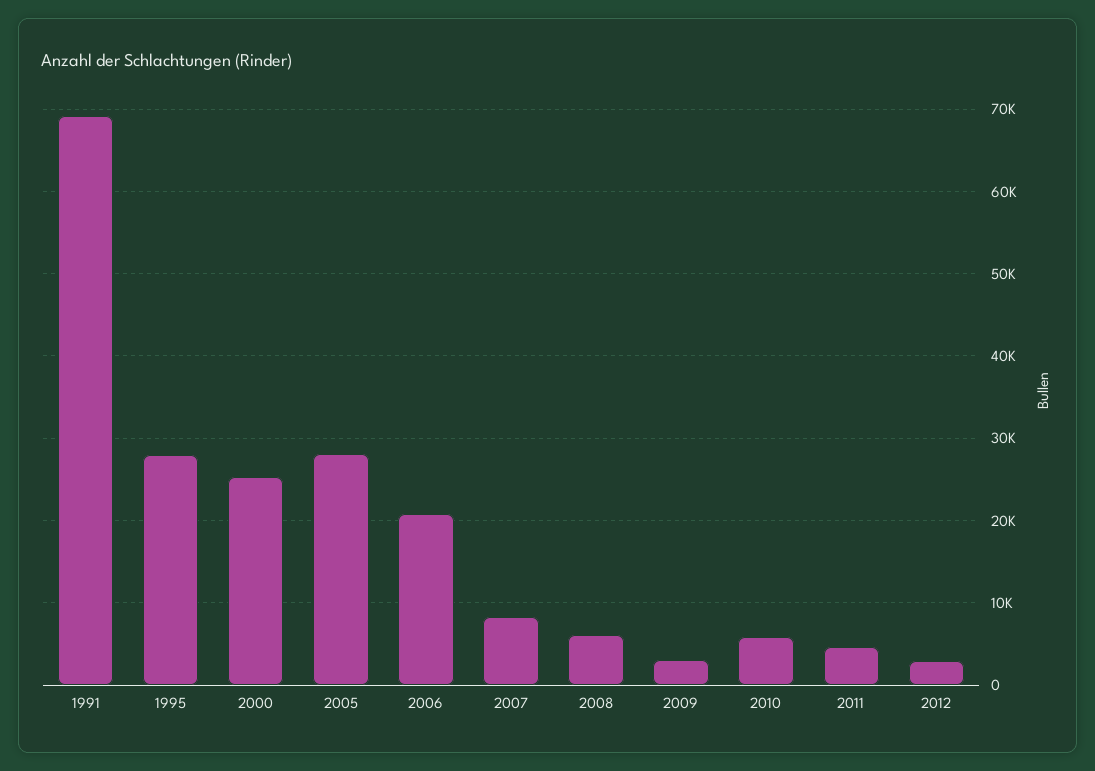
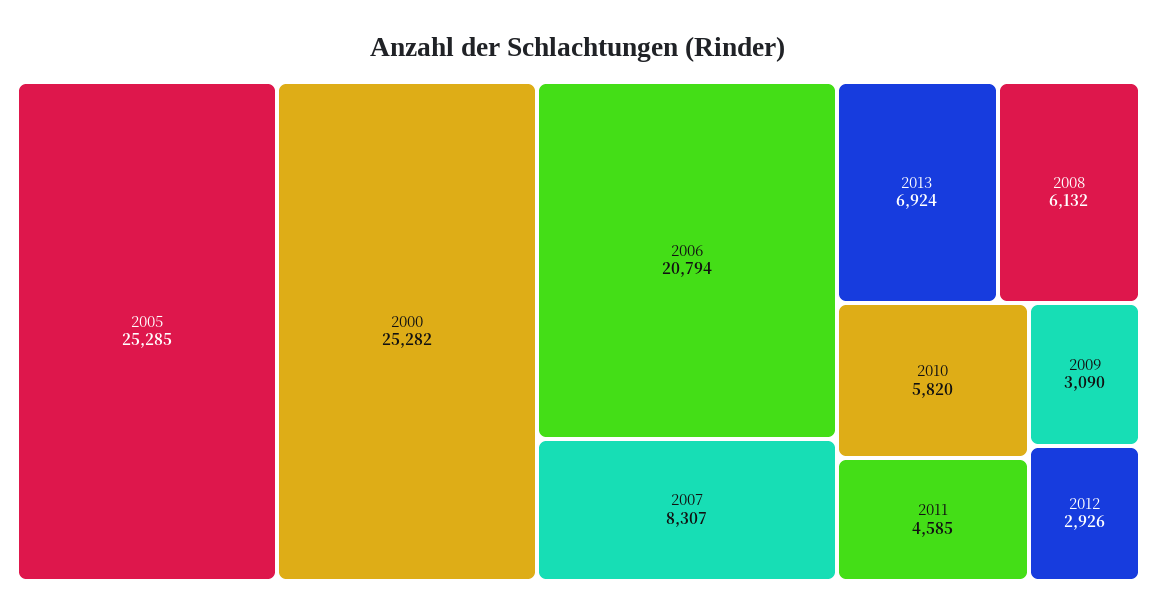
1991: 69000 -> none
1995: 28000 -> none
2005: 28000 -> 25285
2013: none -> 6924

